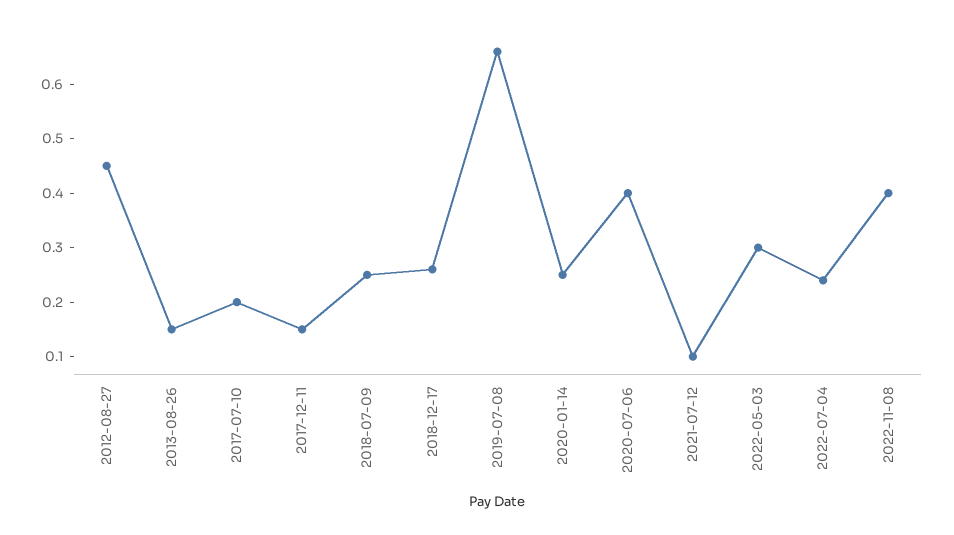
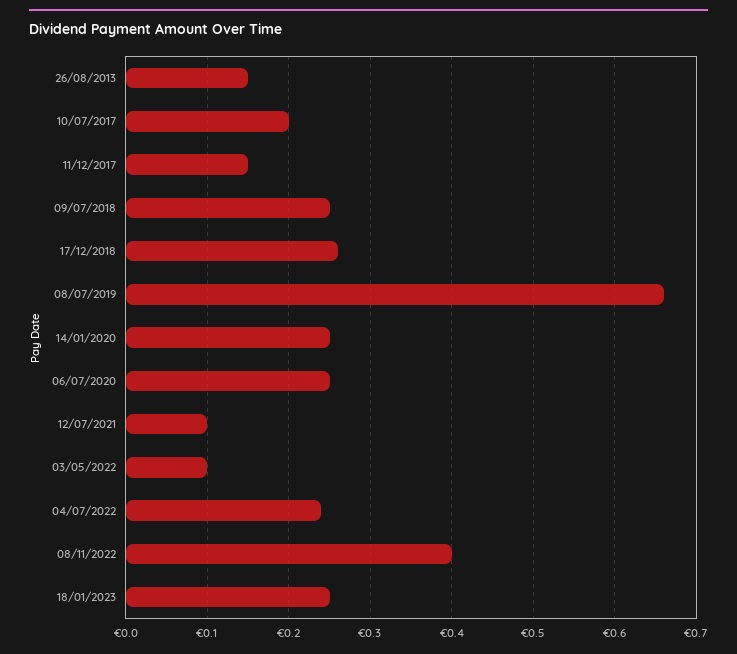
2012-08-27: 0.45 -> none
2020-07-06: 0.4 -> 0.25
2022-05-03: 0.3 -> 0.1
18/01/2023: none -> 0.25

